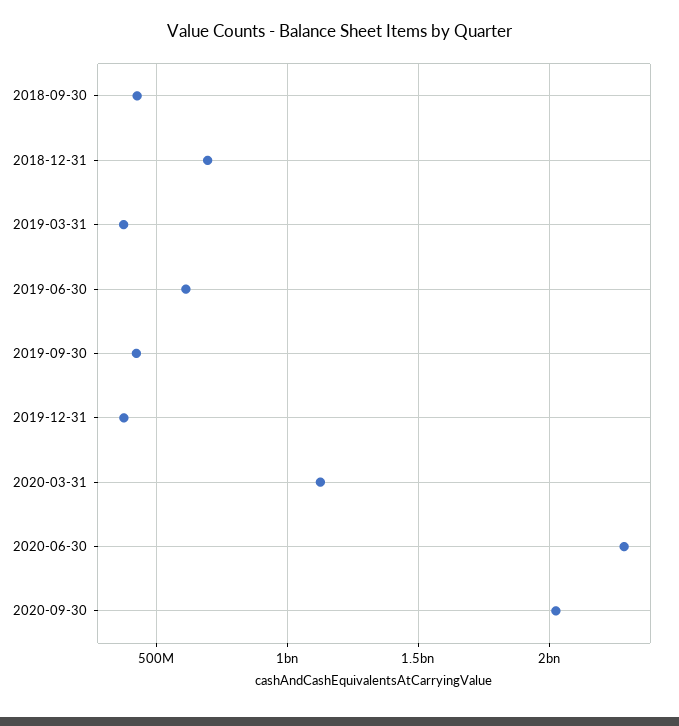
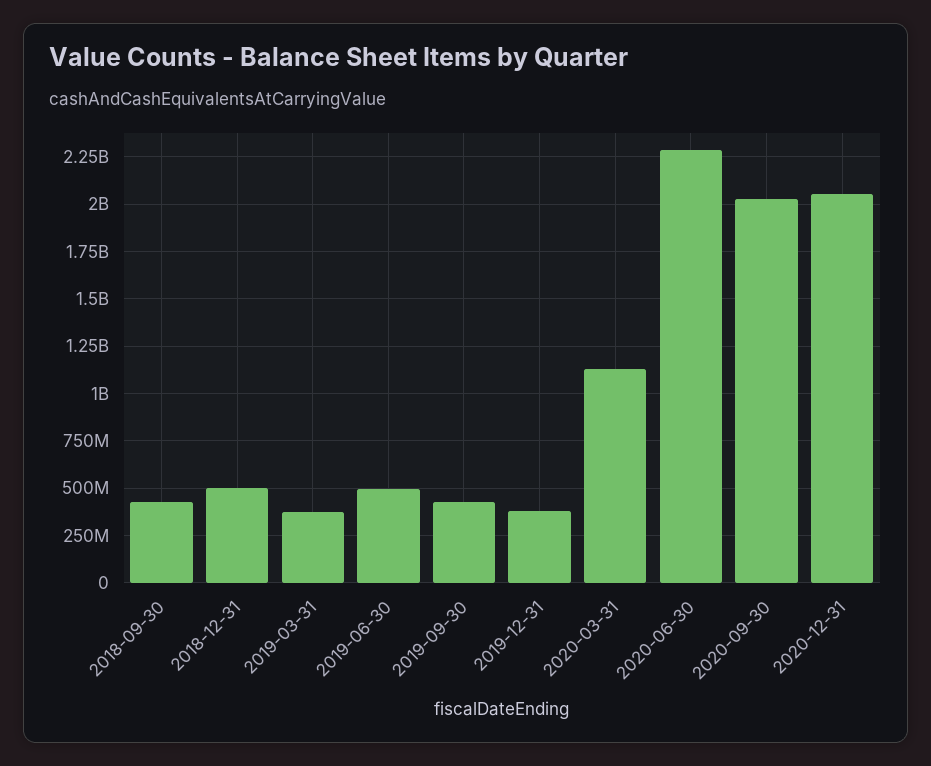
2018-12-31: 700000000 -> 500000000
2019-06-30: 600000000 -> 500000000
2020-12-31: none -> 2050000000

